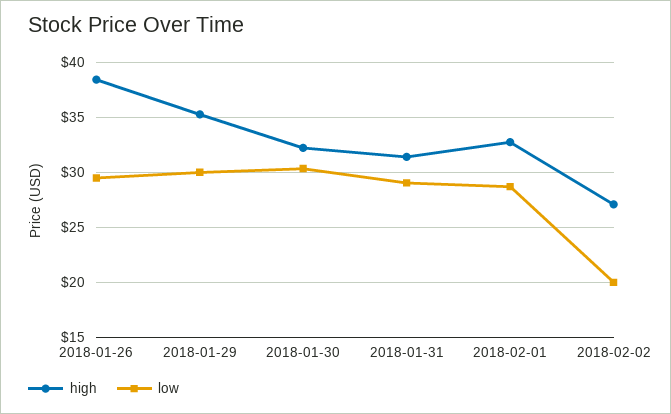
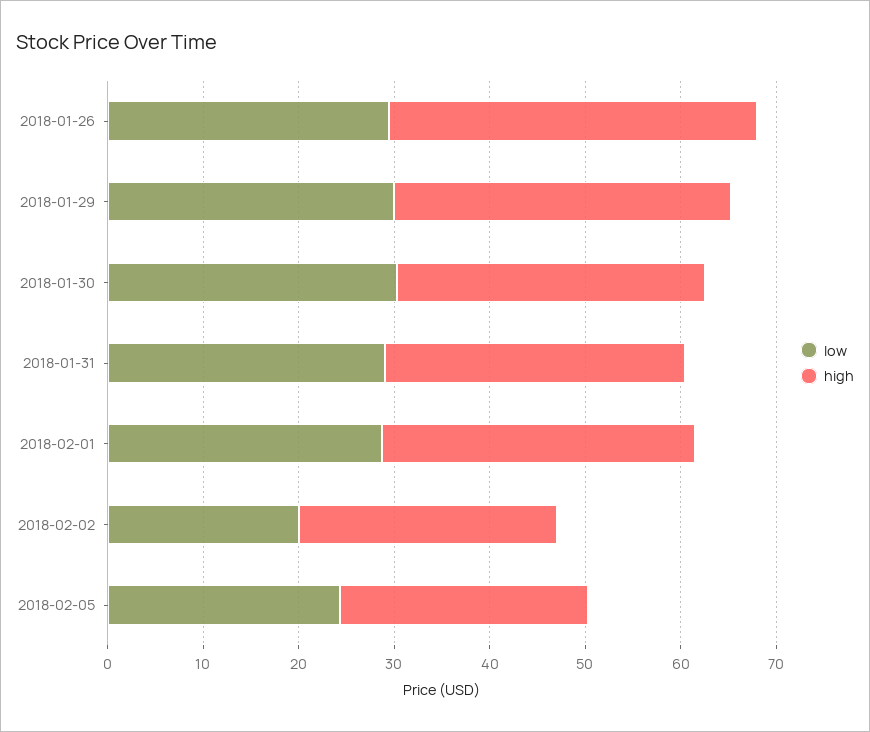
low, 2018-02-05: none -> 24
high, 2018-02-05: none -> 26

